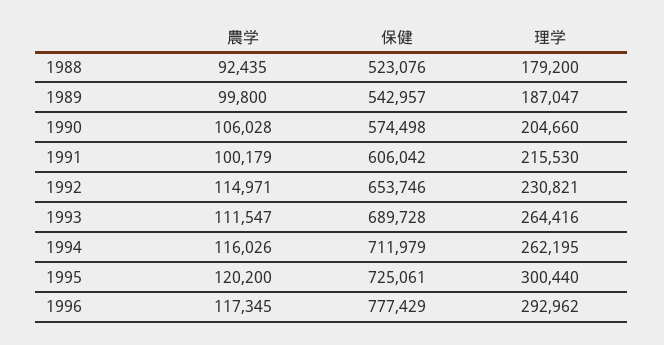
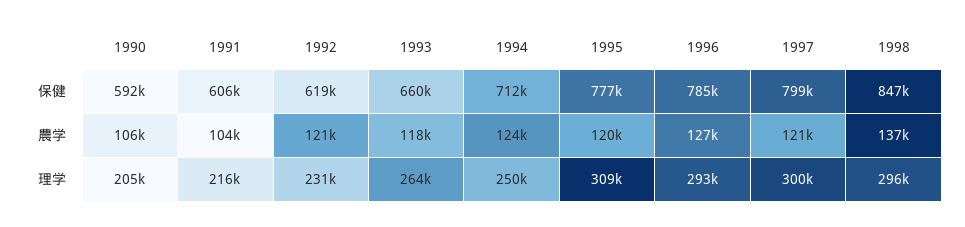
農学, 1988: 92435 -> none
保健, 1988: 523076 -> none
理学, 1988: 179200 -> none
農学, 1989: 99800 -> none
保健, 1989: 542957 -> none
理学, 1989: 187047 -> none
保健, 1990: 574498 -> 592000
農学, 1991: 100179 -> 104000
農学, 1992: 114971 -> 121000
保健, 1992: 653746 -> 619000
農学, 1993: 111547 -> 118000
保健, 1993: 689728 -> 660000
農学, 1994: 116026 -> 124000
理学, 1994: 262195 -> 250000
保健, 1995: 725061 -> 777000
理学, 1995: 300440 -> 309000
農学, 1996: 117345 -> 127000
保健, 1996: 777429 -> 785000
保健, 1997: none -> 799000
保健, 1998: none -> 847000
農学, 1997: none -> 121000
農学, 1998: none -> 137000
理学, 1997: none -> 300000
理学, 1998: none -> 296000

